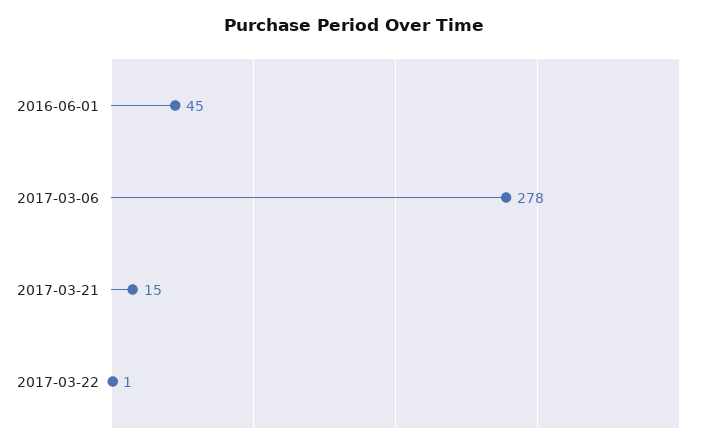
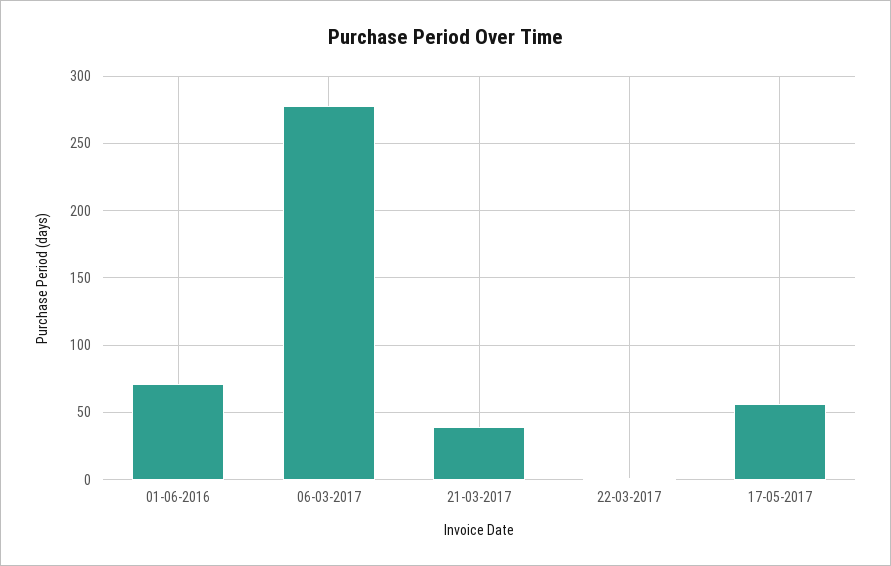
2016-06-01: 45 -> 70
2017-03-21: 15 -> 40
17-05-2017: none -> 55

